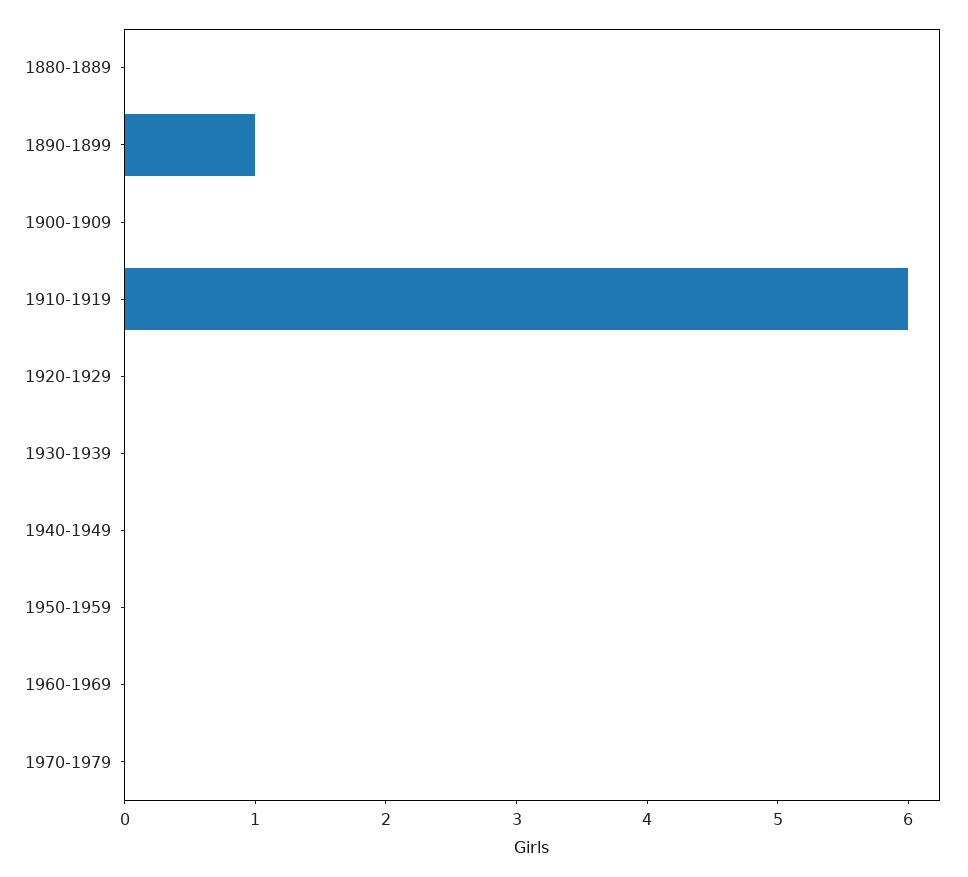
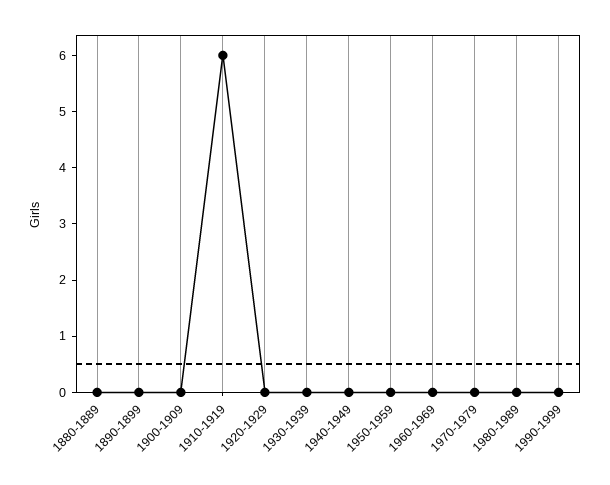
1890-1899: 1 -> 0
1980-1989: none -> 0
1990-1999: none -> 0

